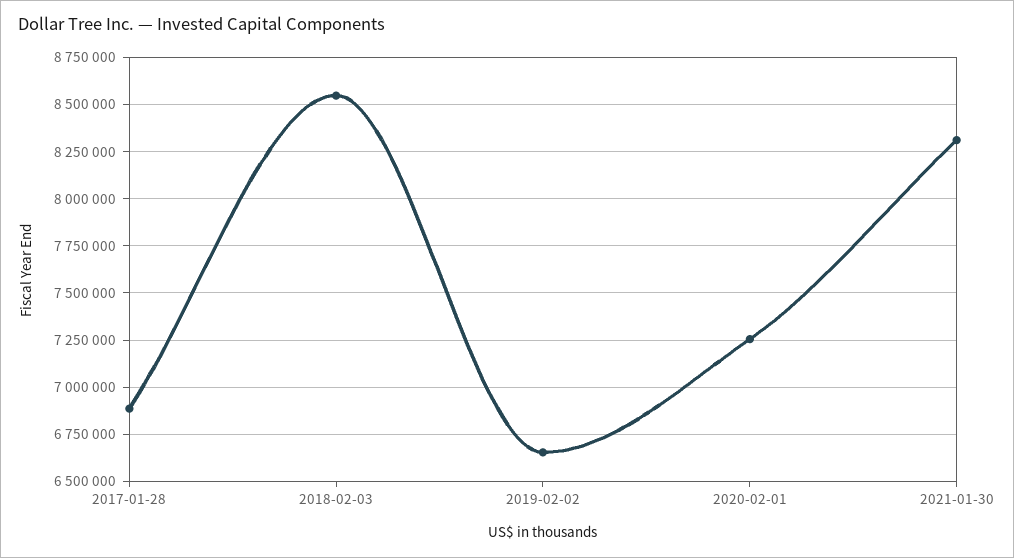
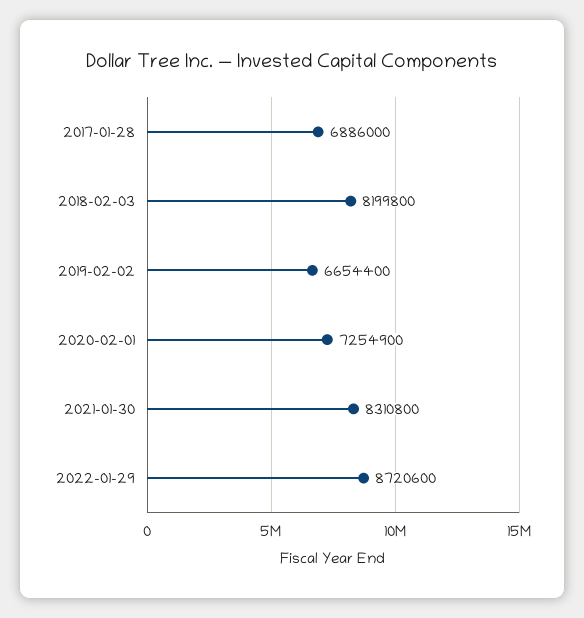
2018-02-03: 8550000 -> 8199800
2022-01-29: none -> 8720600

